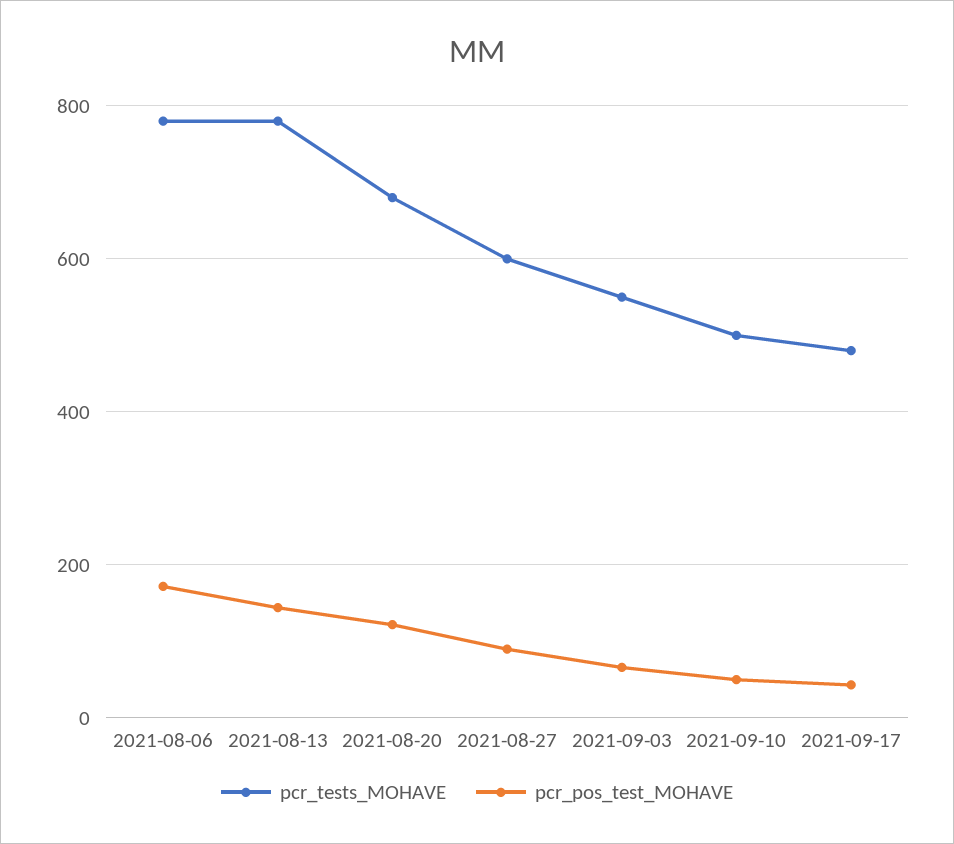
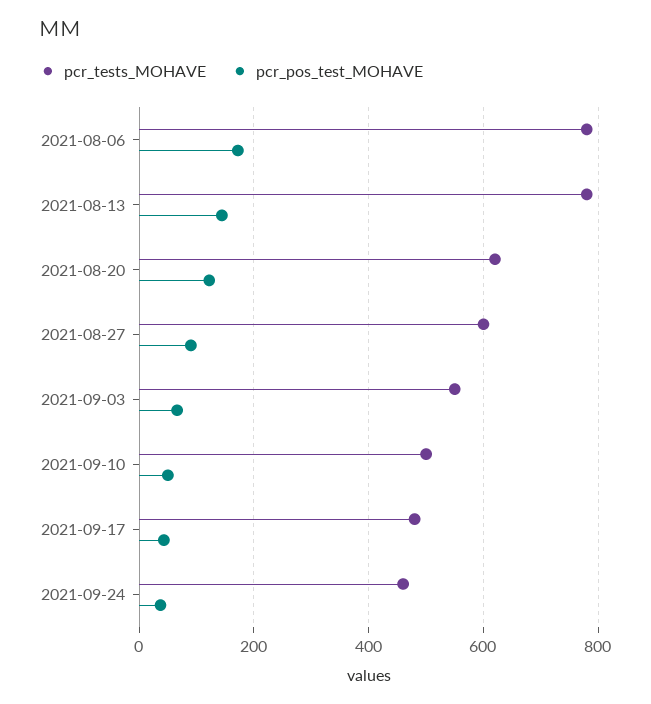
pcr_tests_MOHAVE, 2021-08-20: 680 -> 620
pcr_tests_MOHAVE, 2021-09-24: none -> 460
pcr_pos_test_MOHAVE, 2021-09-24: none -> 40

